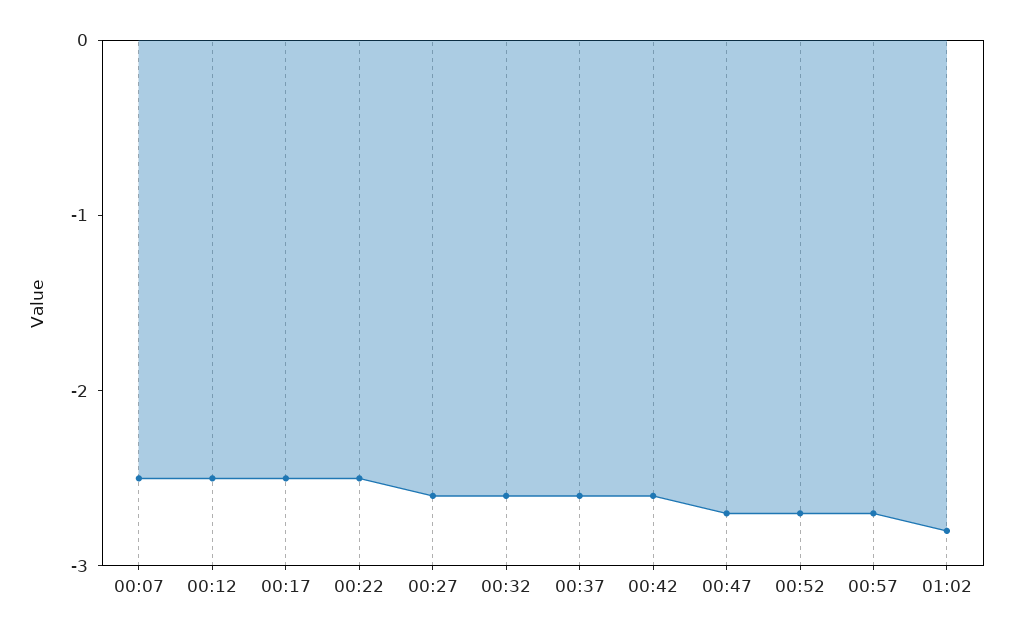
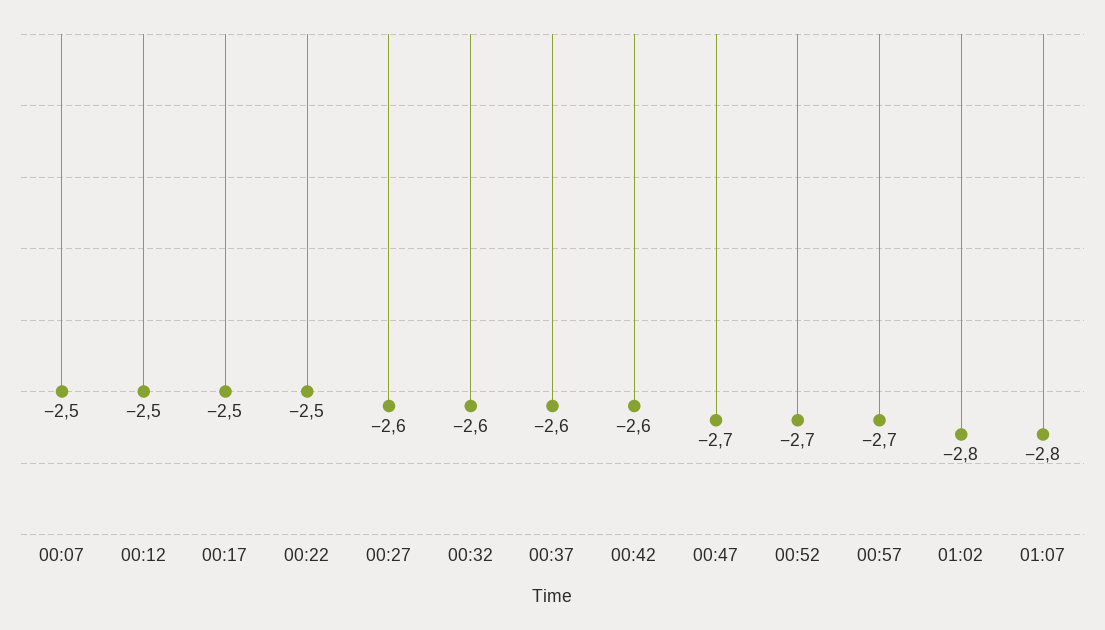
01:07: none -> -2.8

